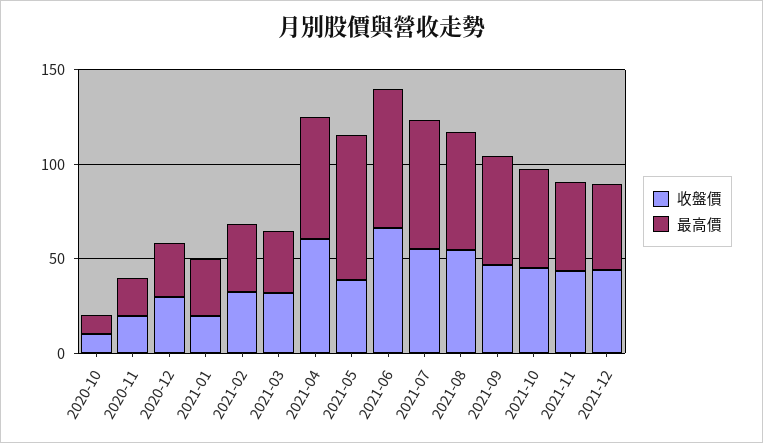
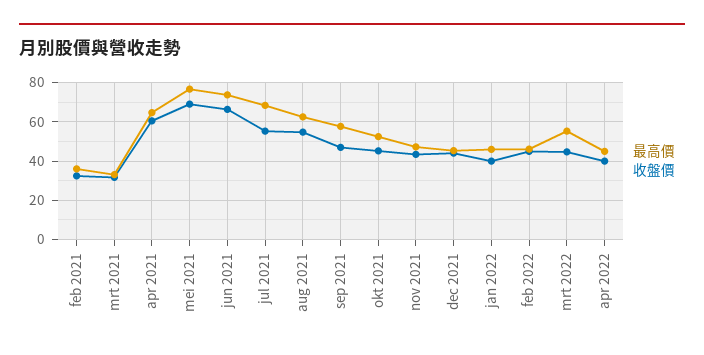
收盤價, 2020-10: 10 -> none
最高價, 2020-10: 10 -> none
收盤價, 2020-11: 20 -> none
最高價, 2020-11: 20 -> none
收盤價, 2020-12: 30 -> none
最高價, 2020-12: 30 -> none
收盤價, 2021-01: 20 -> none
最高價, 2021-01: 30 -> none
收盤價, 2021-05: 40 -> 70
最高價, jan 2022: none -> 45
收盤價, jan 2022: none -> 40
最高價, feb 2022: none -> 45
收盤價, feb 2022: none -> 45
最高價, mrt 2022: none -> 55
收盤價, mrt 2022: none -> 45
最高價, apr 2022: none -> 45
收盤價, apr 2022: none -> 40

